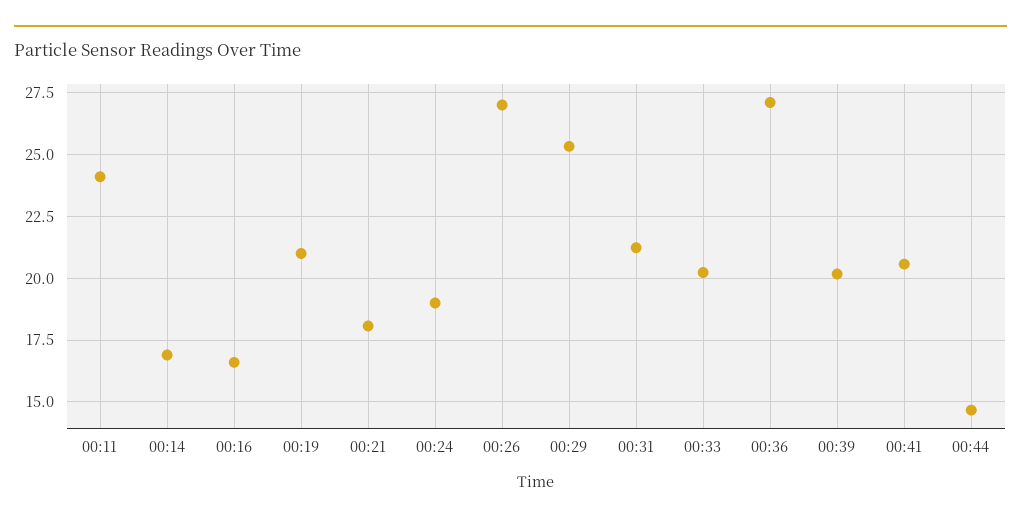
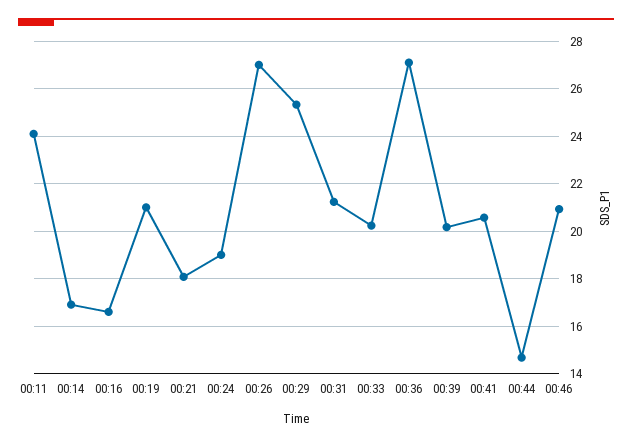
00:46: none -> 21

